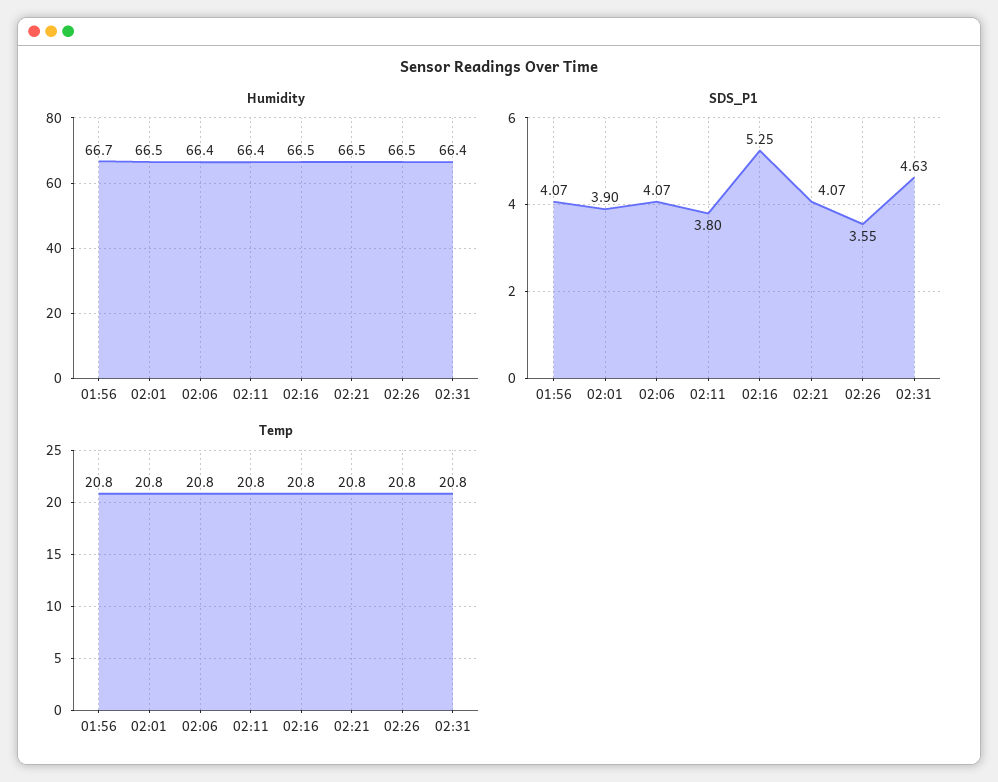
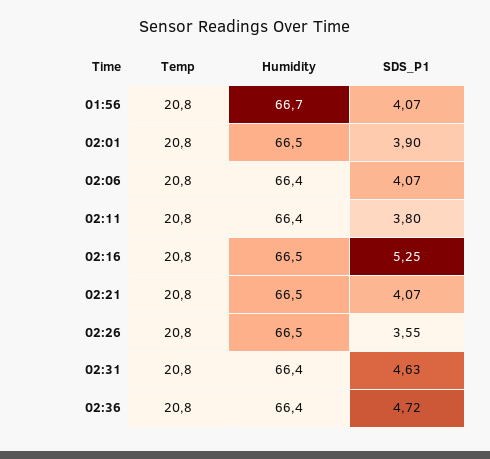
Temp, 02:36: none -> 20.8
Humidity, 02:36: none -> 66.4
SDS_P1, 02:36: none -> 4.72

